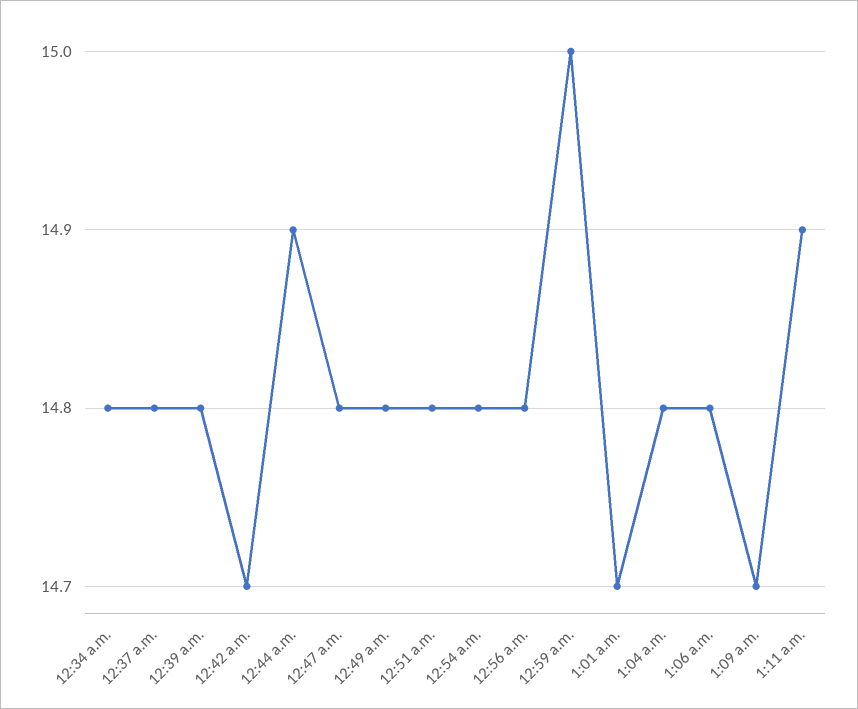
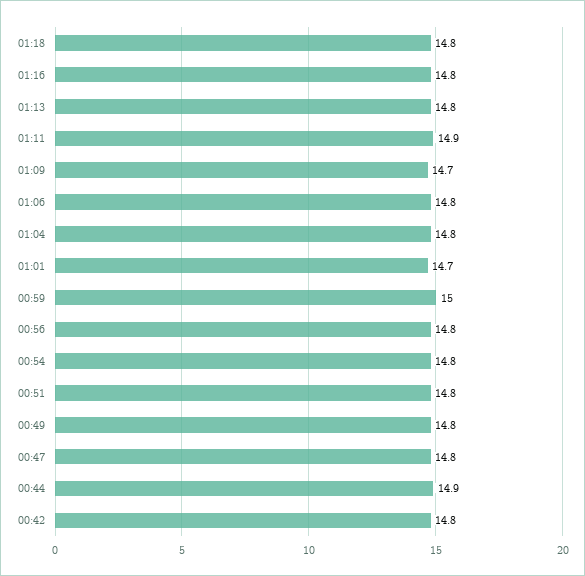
12:34 a.m.: 14.8 -> none
12:37 a.m.: 14.8 -> none
12:39 a.m.: 14.8 -> none
12:42 a.m.: 14.7 -> 14.8
01:18: none -> 14.8
01:16: none -> 14.8
01:13: none -> 14.8

